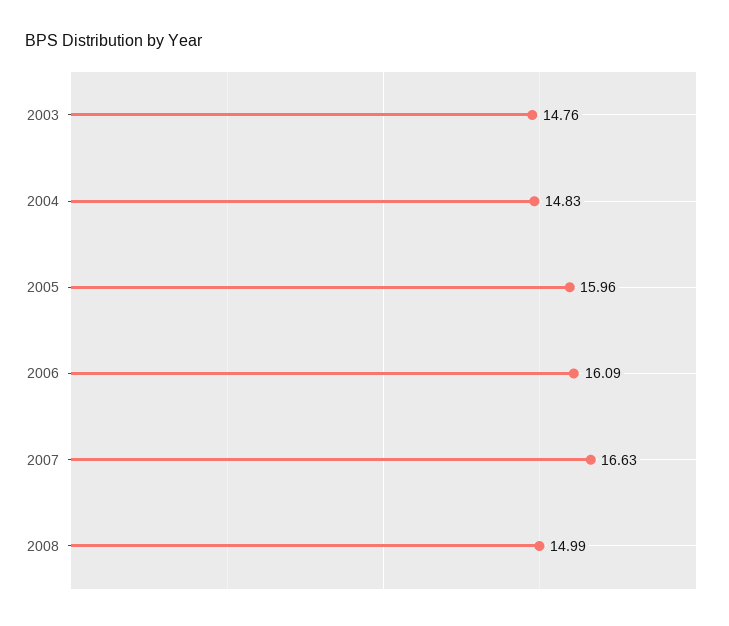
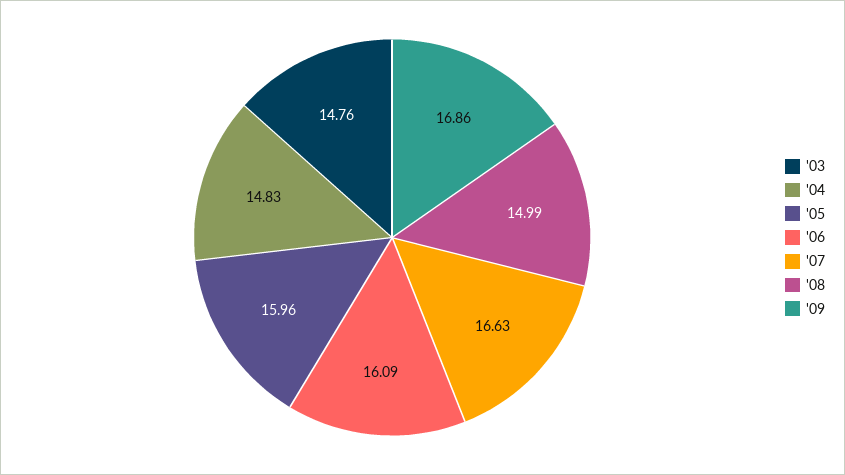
'09: none -> 16.86

